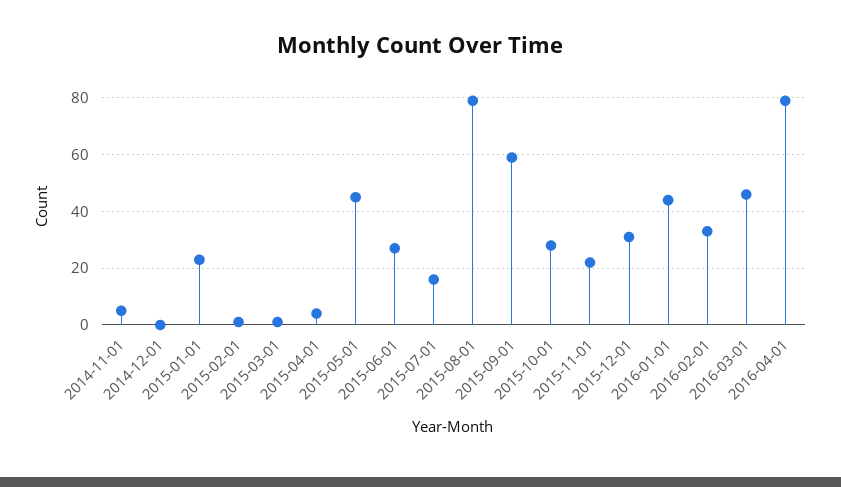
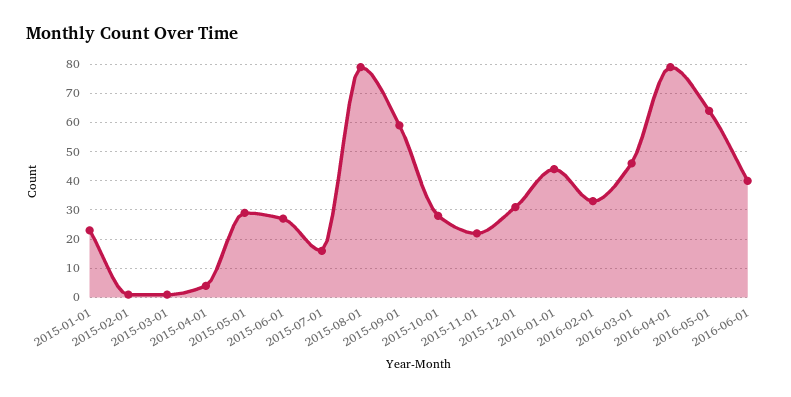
2014-11-01: 5 -> none
2014-12-01: 0 -> none
2015-05-01: 45 -> 30
2016-05-01: none -> 65
2016-06-01: none -> 40

